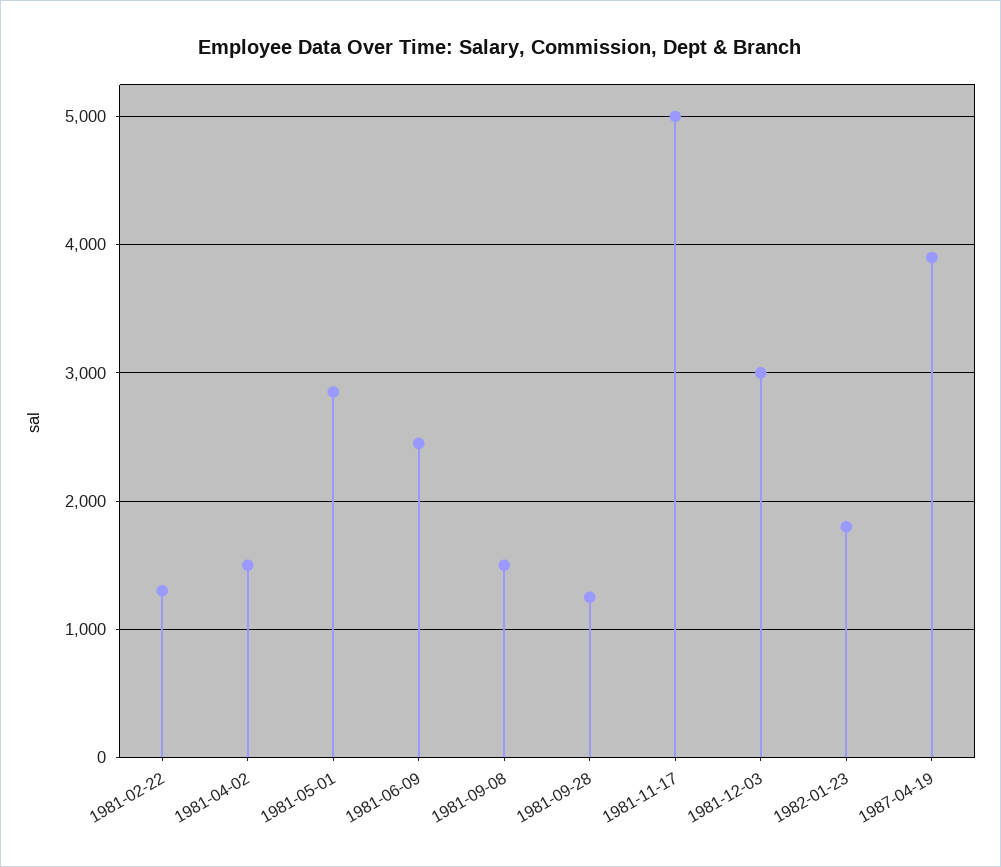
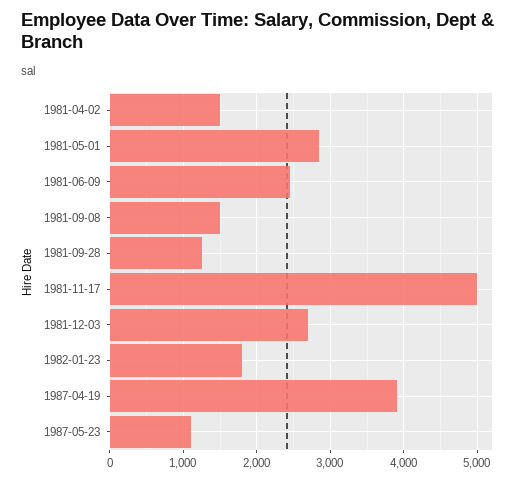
1981-02-22: 1300 -> none
1981-12-03: 3000 -> 2700
1987-05-23: none -> 1100

